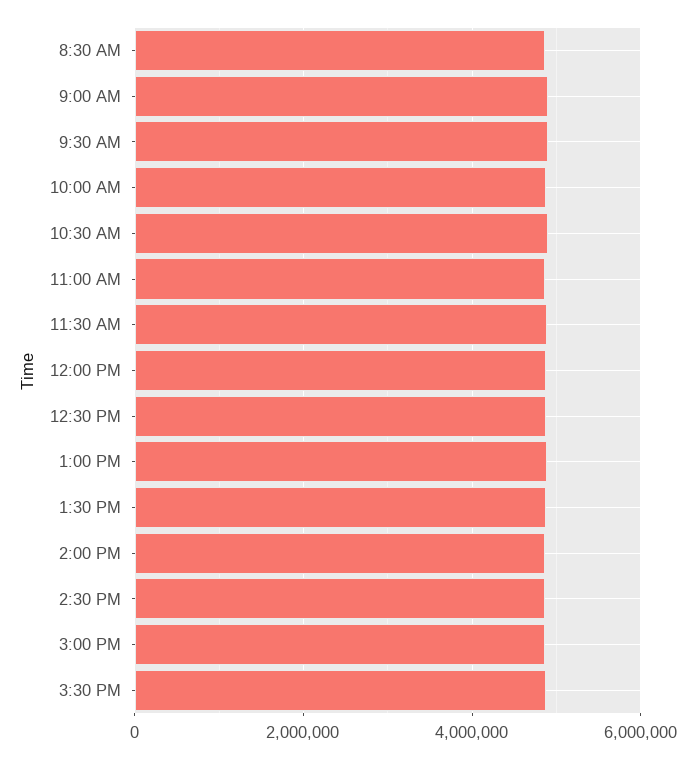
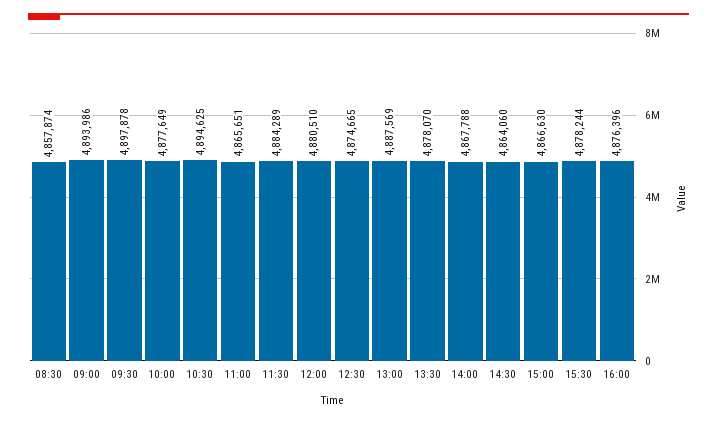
16:00: none -> 4876396

